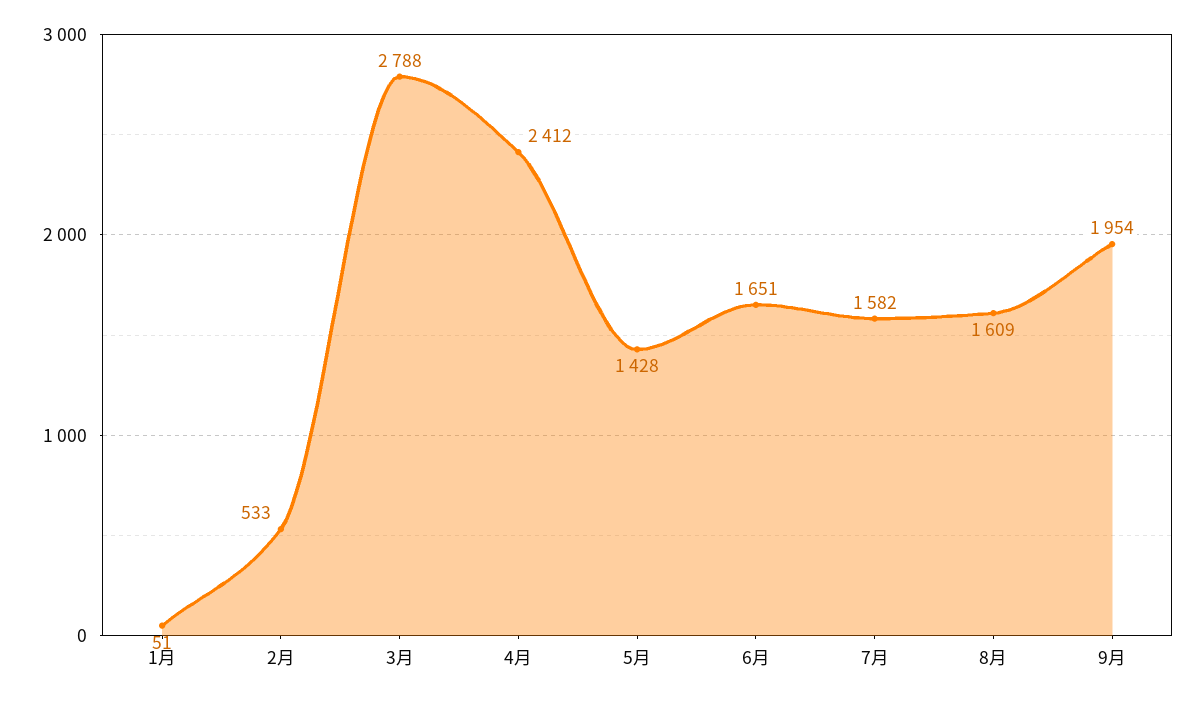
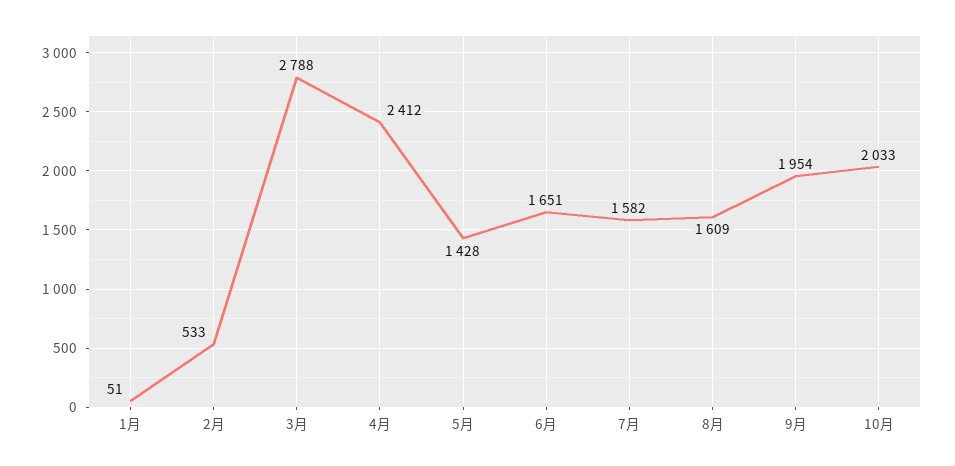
10月: none -> 2033

